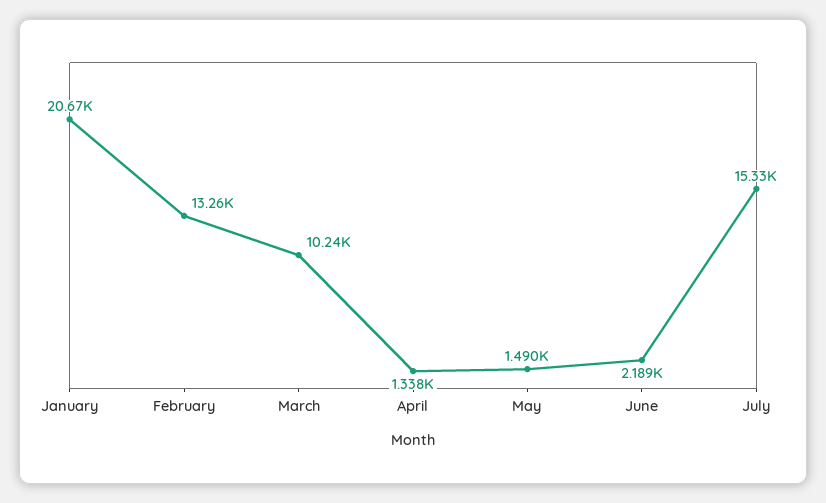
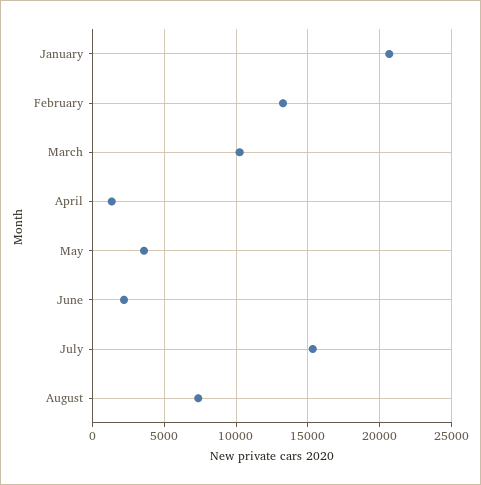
May: 1490 -> 3500
August: none -> 7500

